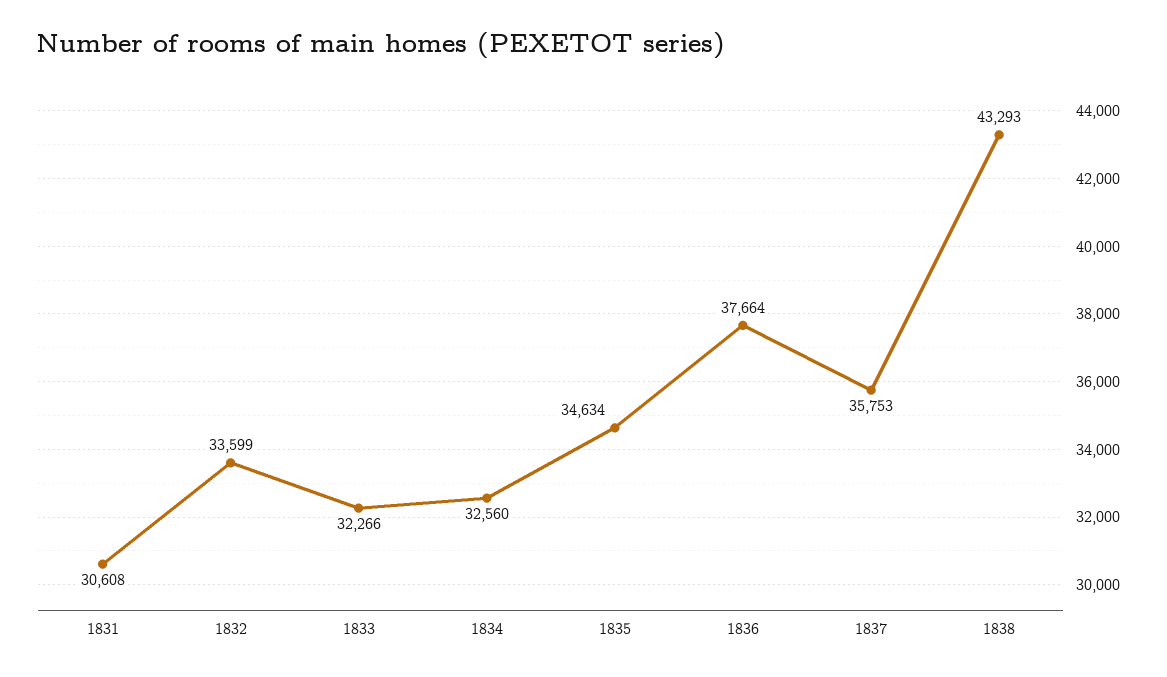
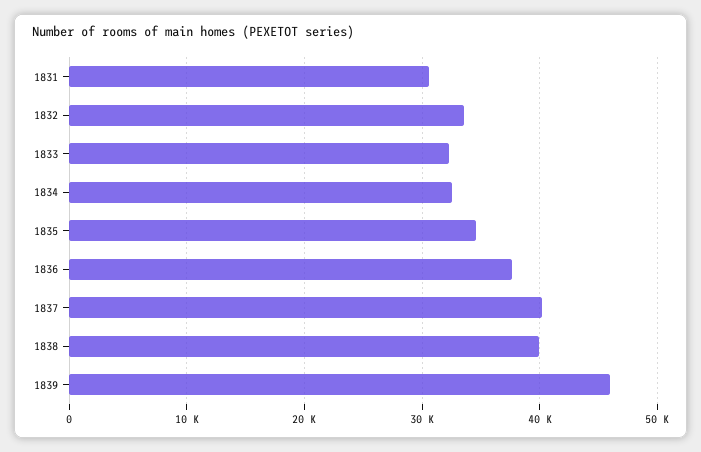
1837: 35753 -> 40000
1838: 43293 -> 40000
1839: none -> 46000

